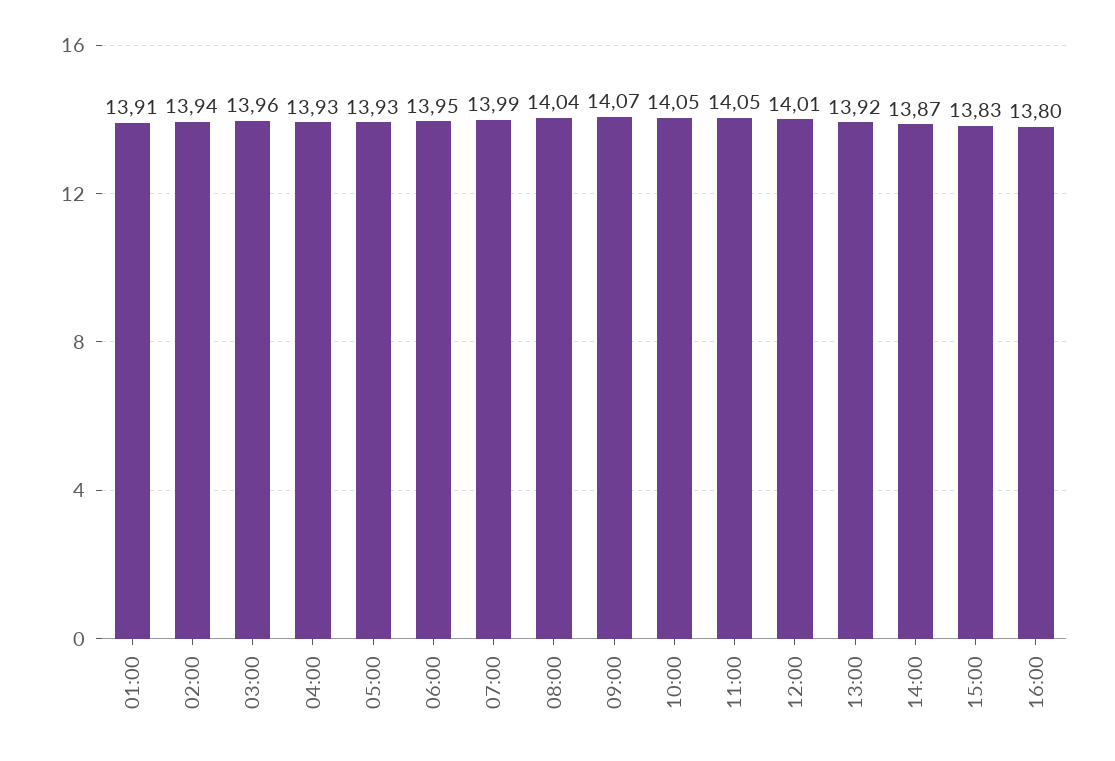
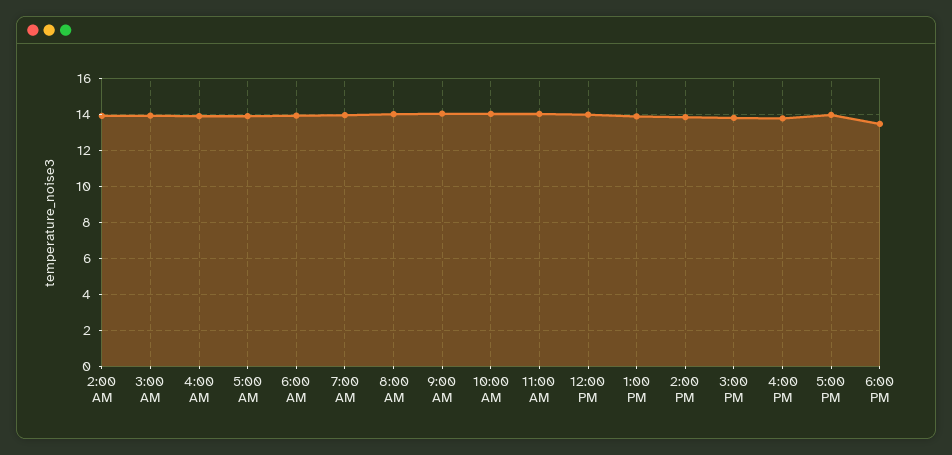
01:00: 13.91 -> none
5:00 PM: none -> 14
6:00 PM: none -> 13.5

